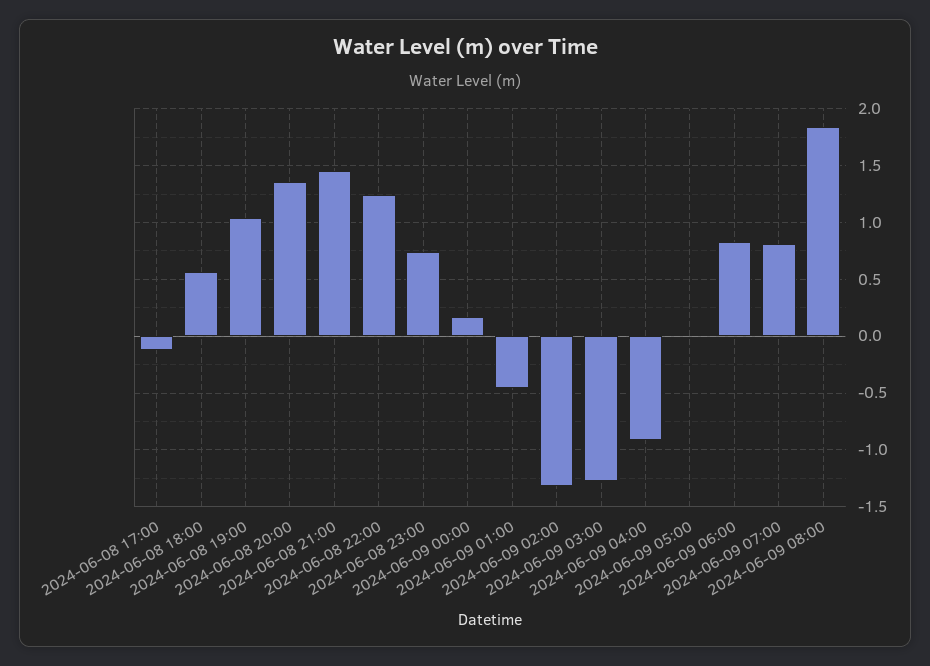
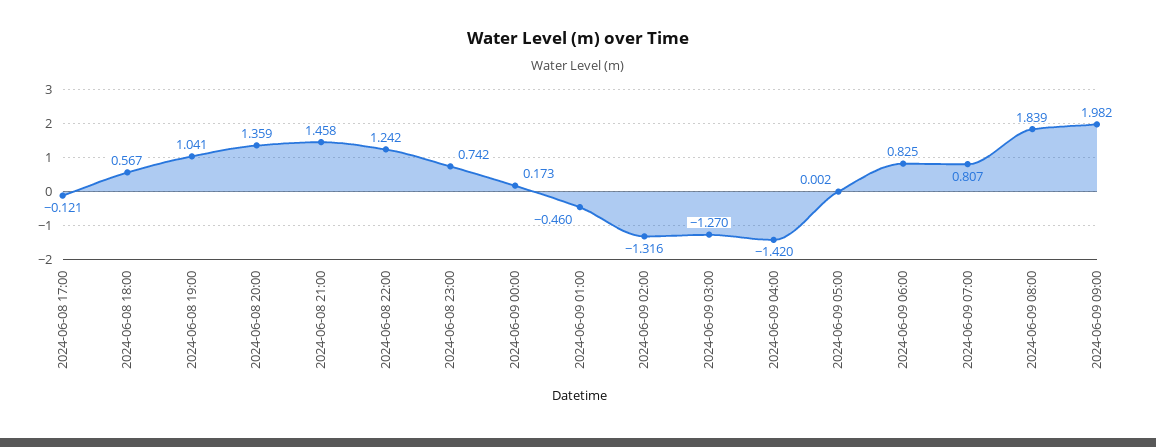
2024-06-09 04:00: -0.9 -> -1.42
2024-06-09 09:00: none -> 1.982

